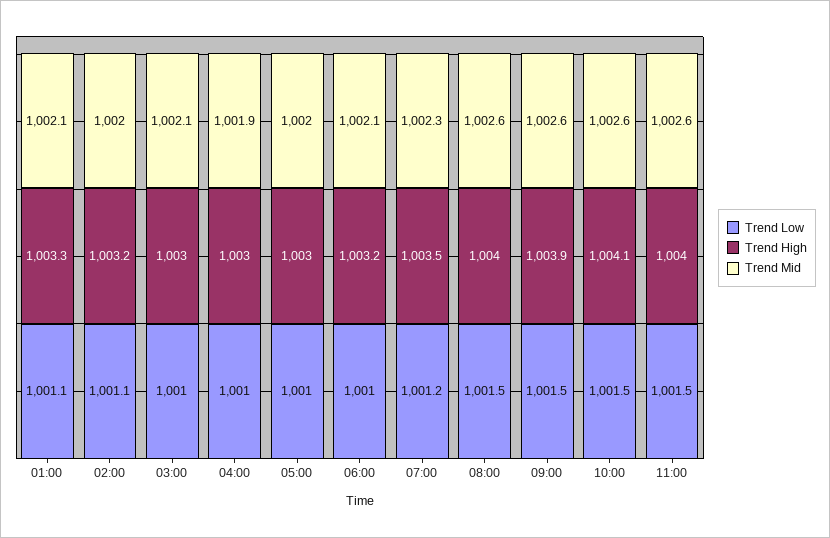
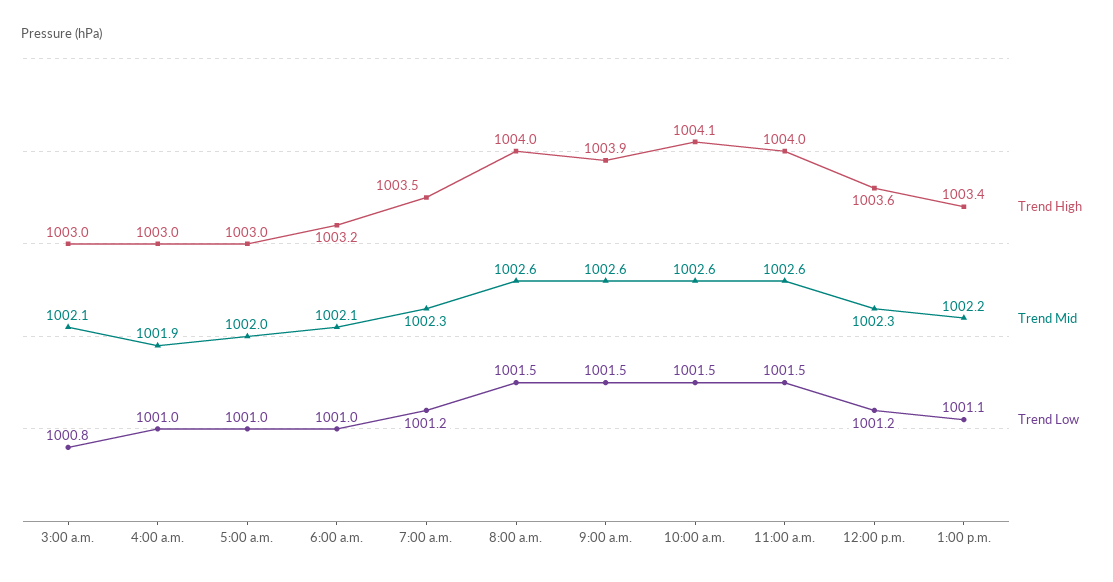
Trend Low, 01:00: 1001.1 -> none
Trend High, 01:00: 1003.3 -> none
Trend Mid, 01:00: 1002.1 -> none
Trend Low, 02:00: 1001.1 -> none
Trend High, 02:00: 1003.2 -> none
Trend Mid, 02:00: 1002 -> none
Trend Low, 03:00: 1001 -> 1000.8
Trend High, 12:00 p.m.: none -> 1003.6
Trend Mid, 12:00 p.m.: none -> 1002.3
Trend Low, 12:00 p.m.: none -> 1001.2
Trend High, 1:00 p.m.: none -> 1003.4
Trend Mid, 1:00 p.m.: none -> 1002.2
Trend Low, 1:00 p.m.: none -> 1001.1

